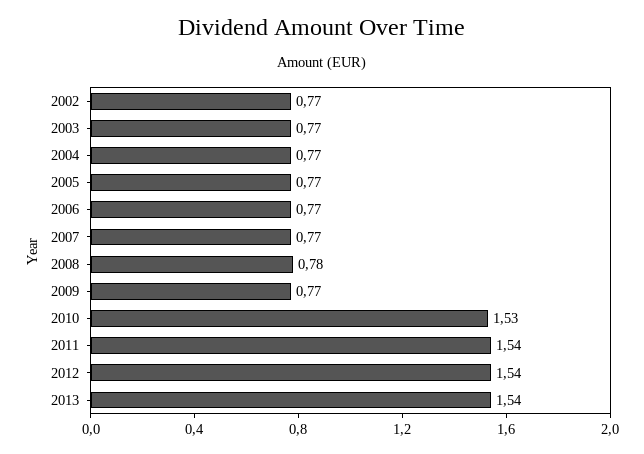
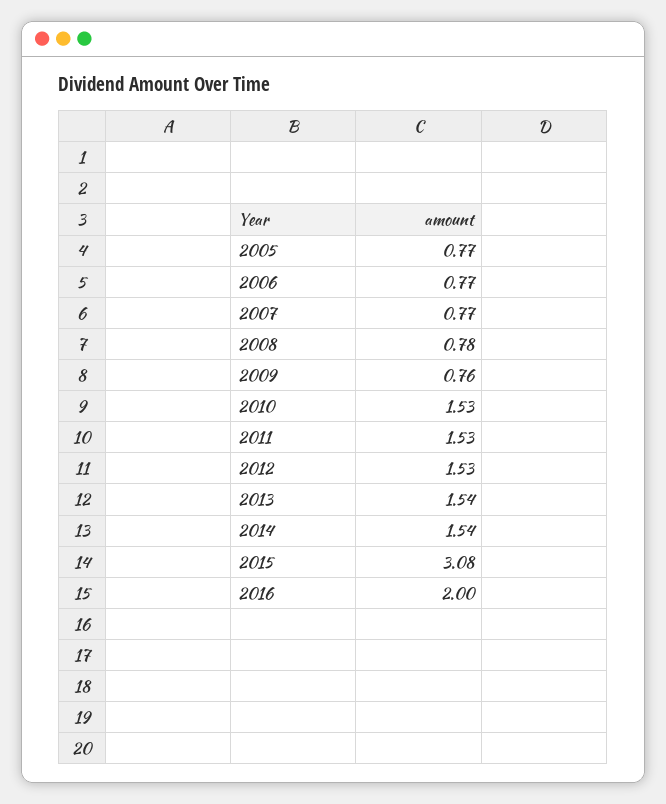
2002: 0.77 -> none
2003: 0.77 -> none
2004: 0.77 -> none
2009: 0.77 -> 0.76
2011: 1.54 -> 1.53
2012: 1.54 -> 1.53
2014: none -> 1.54
2015: none -> 3.08
2016: none -> 2

